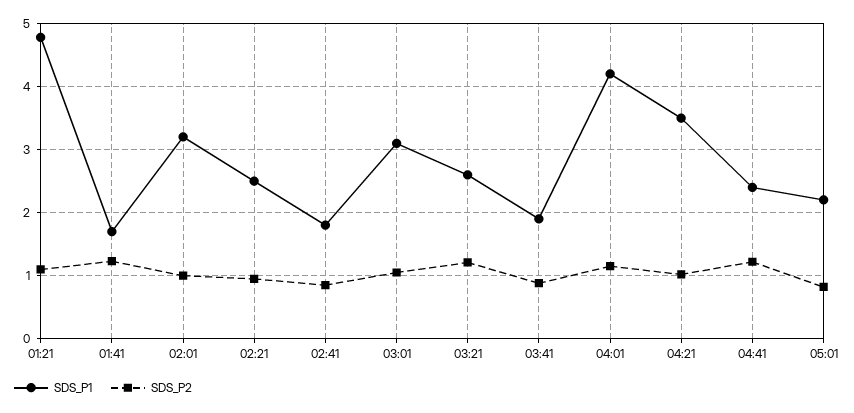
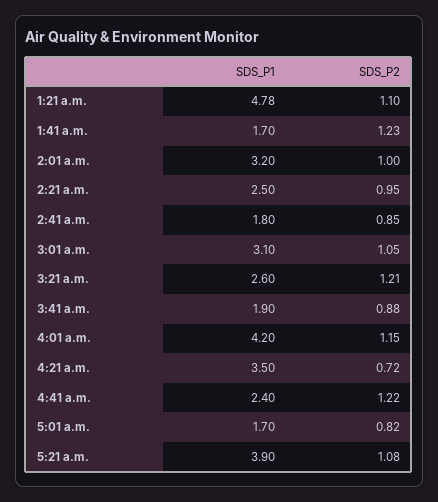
SDS_P2, 04:21: 1 -> 0.72
SDS_P1, 05:01: 2.2 -> 1.7
SDS_P1, 5:21 a.m.: none -> 3.9
SDS_P2, 5:21 a.m.: none -> 1.08

